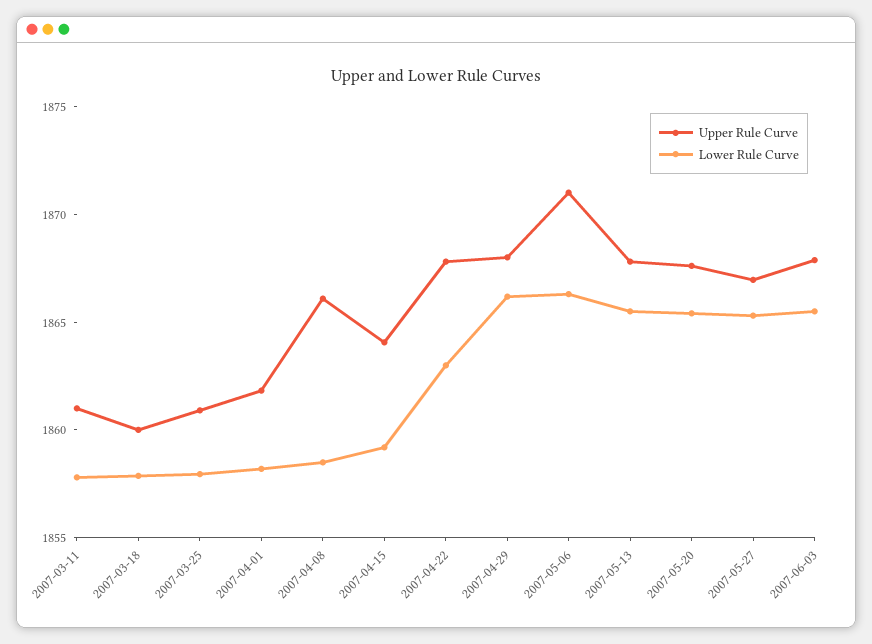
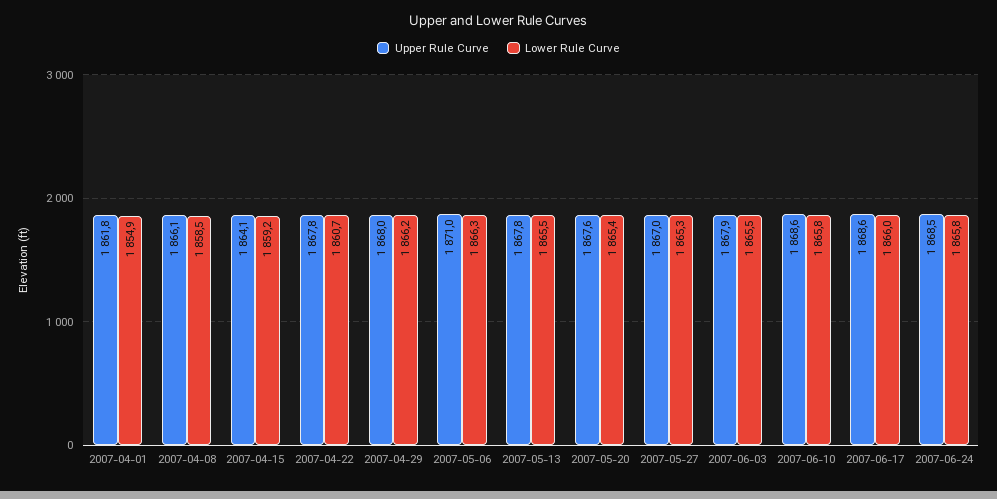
Upper Rule Curve, 2007-03-11: 1861 -> none
Lower Rule Curve, 2007-03-11: 1858 -> none
Upper Rule Curve, 2007-03-18: 1860 -> none
Lower Rule Curve, 2007-03-18: 1858 -> none
Upper Rule Curve, 2007-03-25: 1861 -> none
Lower Rule Curve, 2007-03-25: 1858 -> none
Lower Rule Curve, 2007-04-01: 1858 -> 1854.9
Lower Rule Curve, 2007-04-22: 1863 -> 1860.7
Upper Rule Curve, 2007-06-10: none -> 1868.6
Lower Rule Curve, 2007-06-10: none -> 1865.8
Upper Rule Curve, 2007-06-17: none -> 1868.6
Lower Rule Curve, 2007-06-17: none -> 1866
Upper Rule Curve, 2007-06-24: none -> 1868.5
Lower Rule Curve, 2007-06-24: none -> 1865.8

